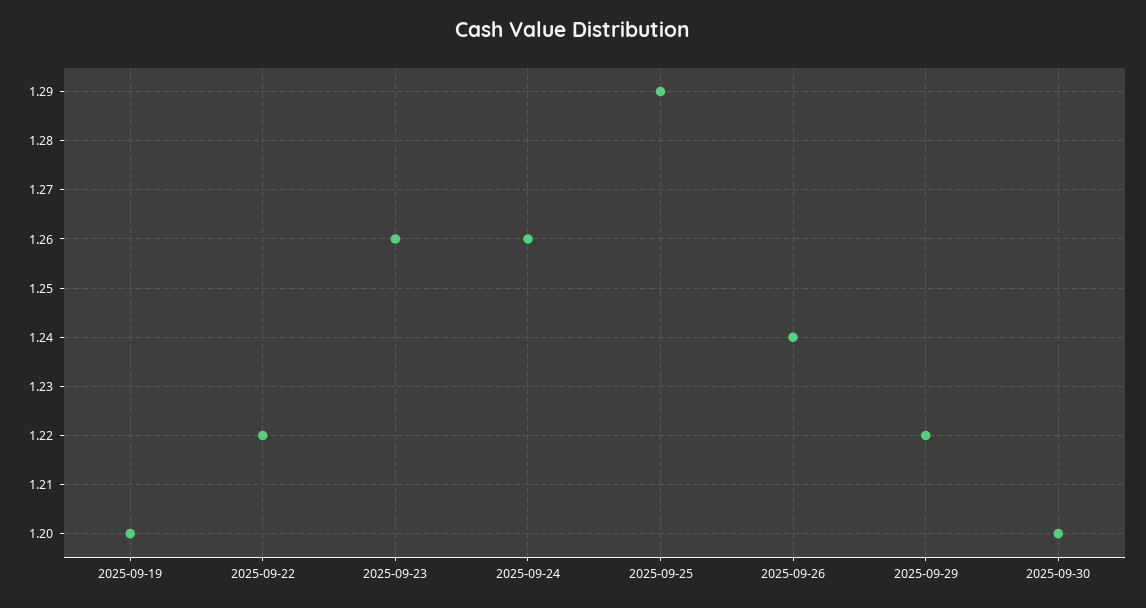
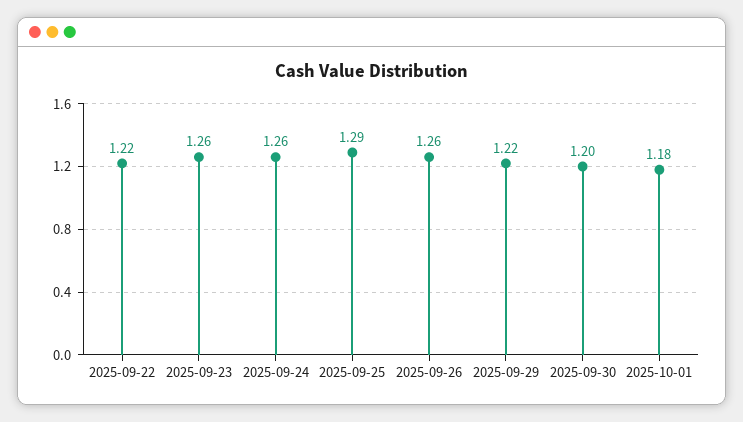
2025-09-19: 1.2 -> none
2025-09-26: 1.24 -> 1.26
2025-10-01: none -> 1.18

